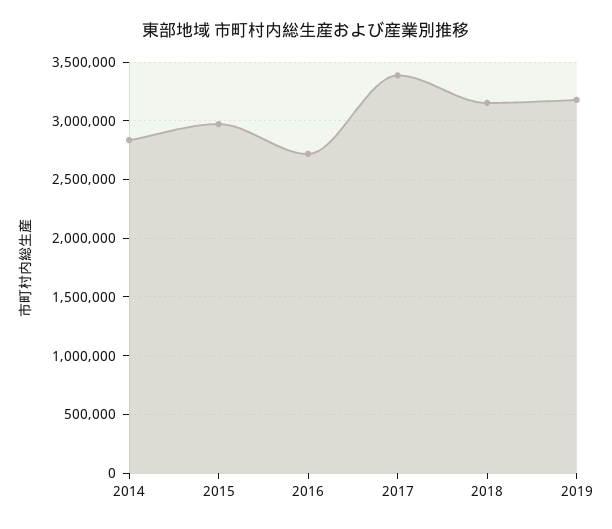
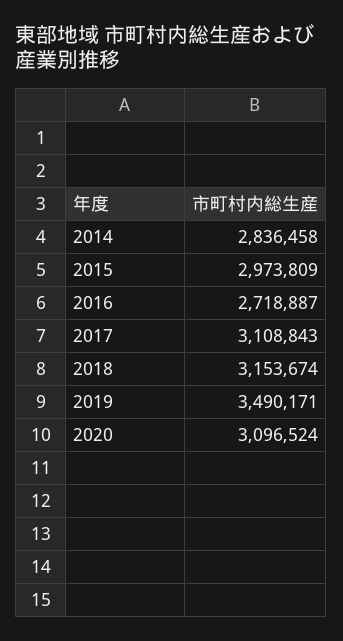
2017: 3400000 -> 3108843
2019: 3200000 -> 3490171
2020: none -> 3096524

